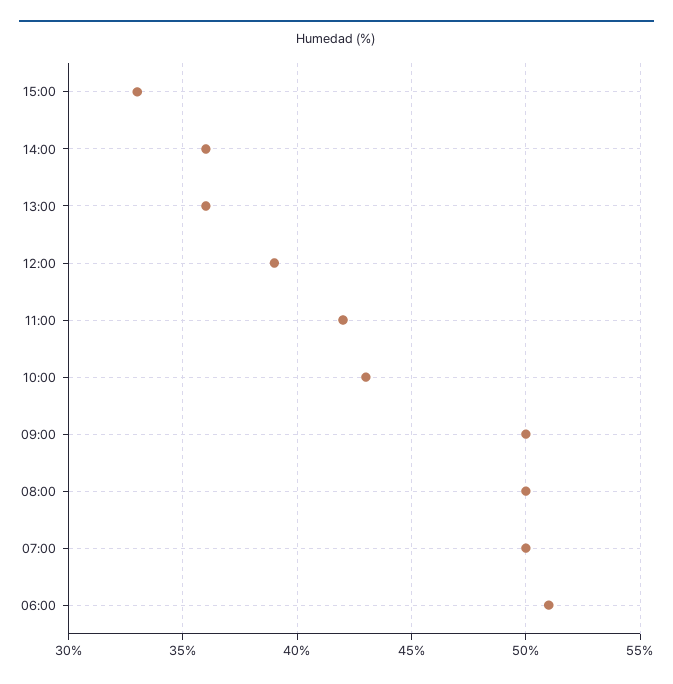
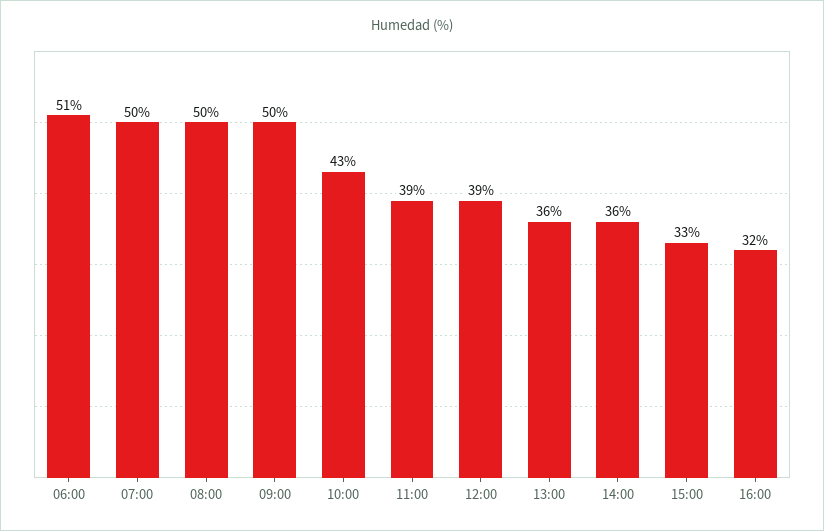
11:00: 42 -> 39
16:00: none -> 32

